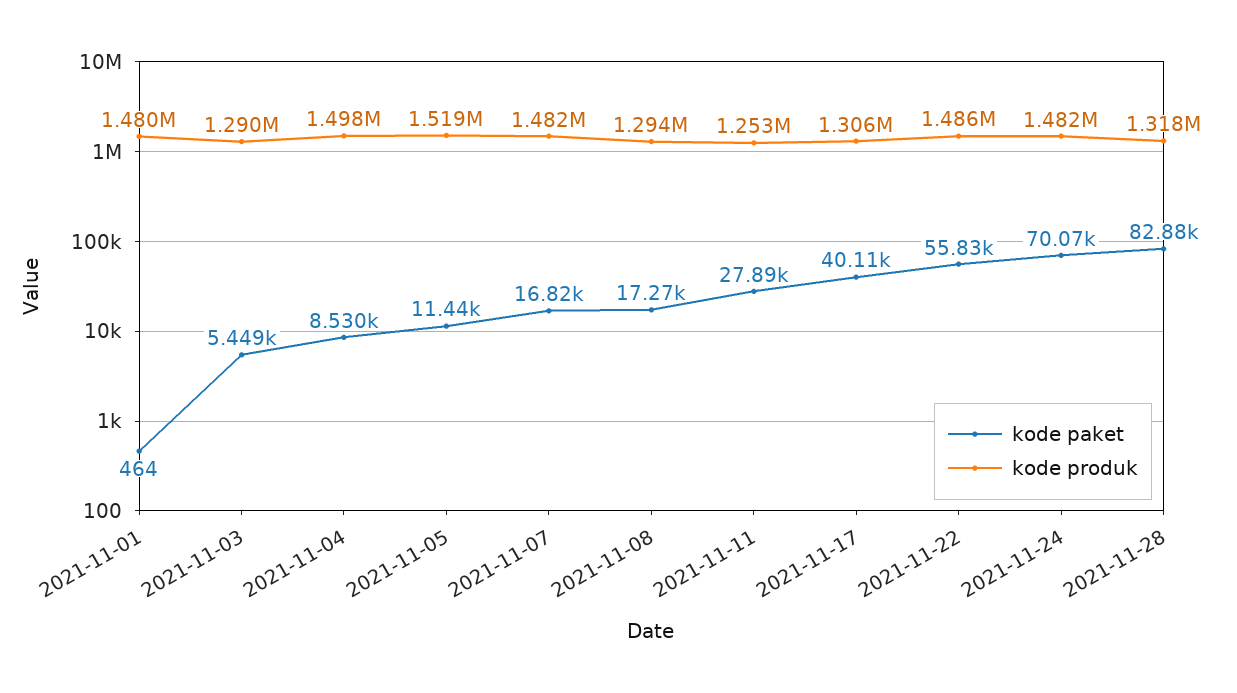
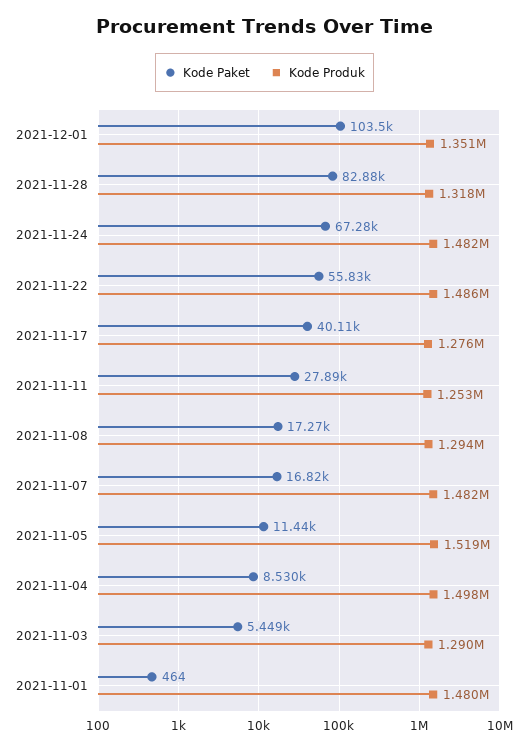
kode produk, 2021-11-17: 1306000 -> 1276000
kode paket, 2021-11-24: 70070 -> 67280
kode paket, 2021-12-01: none -> 103500
kode produk, 2021-12-01: none -> 1351000

